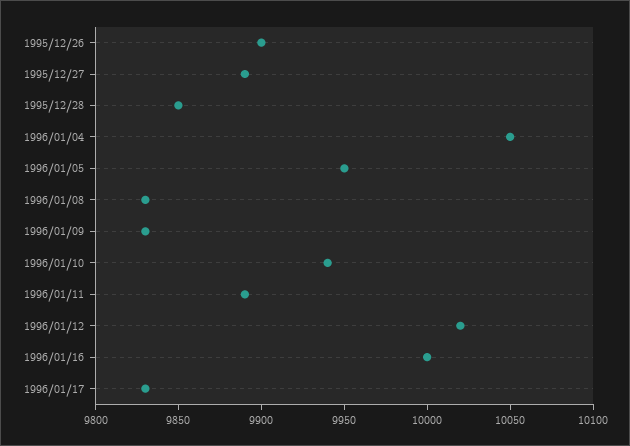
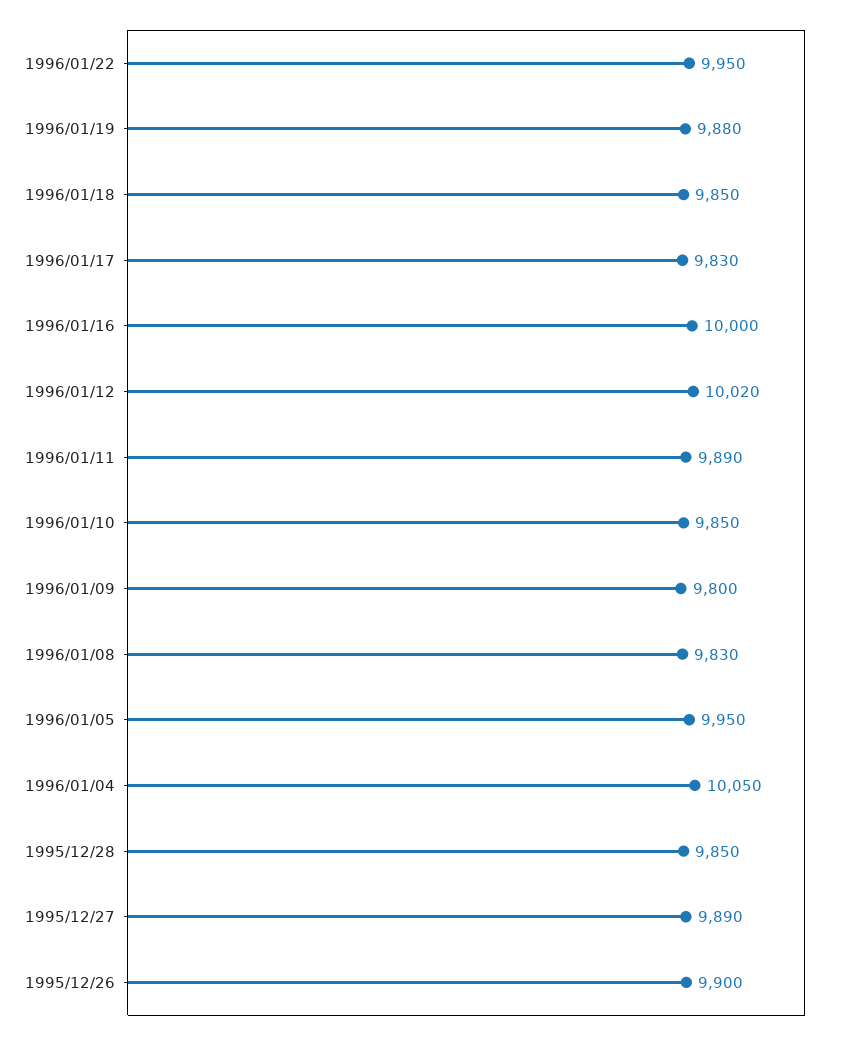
1996/01/09: 9830 -> 9800
1996/01/10: 9940 -> 9850
1996/01/22: none -> 9950
1996/01/19: none -> 9880
1996/01/18: none -> 9850

